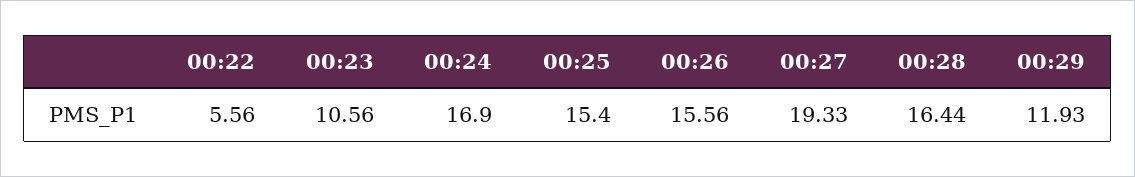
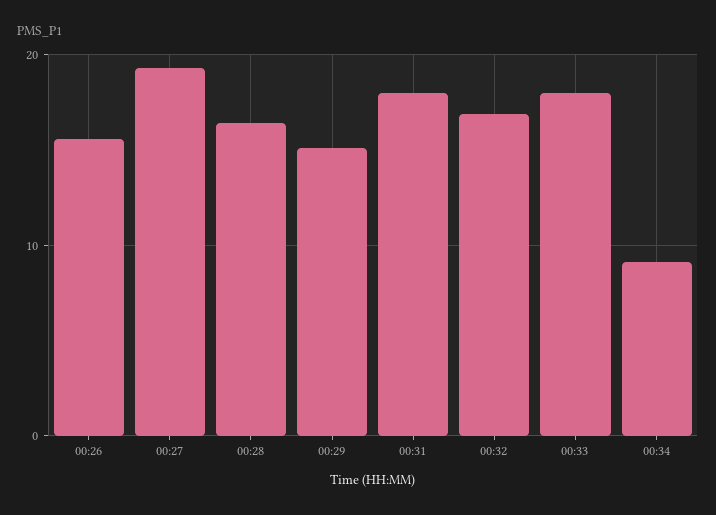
00:22: 5.56 -> none
00:23: 10.56 -> none
00:24: 16.9 -> none
00:25: 15.4 -> none
00:29: 11.93 -> 15
00:31: none -> 18
00:32: none -> 17
00:33: none -> 18
00:34: none -> 9

